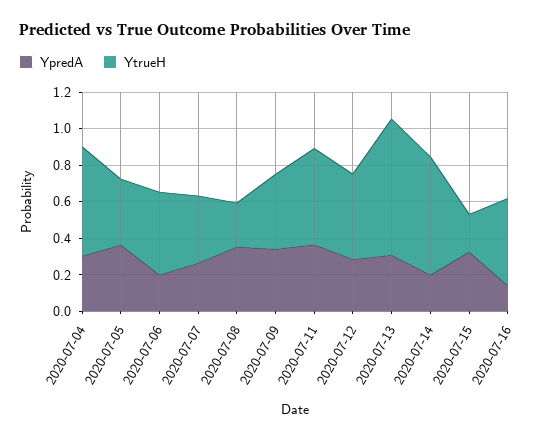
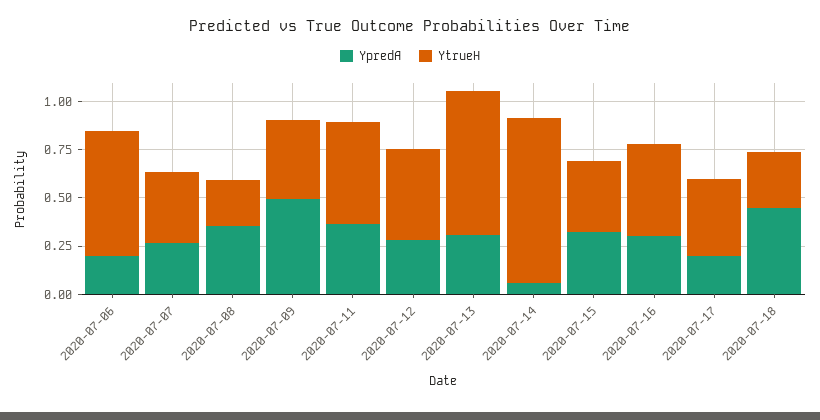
YpredA, 2020-07-04: 0.3 -> none
YtrueH, 2020-07-04: 0.6 -> none
YpredA, 2020-07-05: 0.35 -> none
YtrueH, 2020-07-05: 0.35 -> none
YtrueH, 2020-07-06: 0.45 -> 0.65
YpredA, 2020-07-09: 0.35 -> 0.5
YpredA, 2020-07-14: 0.2 -> 0.05
YtrueH, 2020-07-14: 0.65 -> 0.85
YtrueH, 2020-07-15: 0.2 -> 0.35
YpredA, 2020-07-16: 0.15 -> 0.3
YpredA, 2020-07-17: none -> 0.2
YtrueH, 2020-07-17: none -> 0.4
YpredA, 2020-07-18: none -> 0.45
YtrueH, 2020-07-18: none -> 0.3

